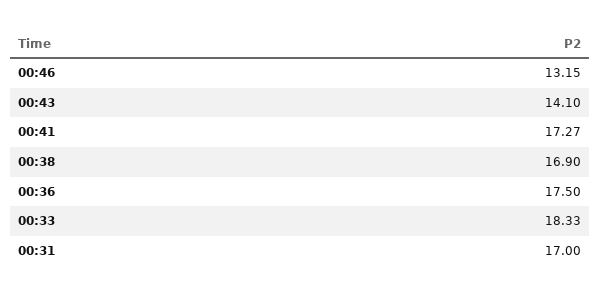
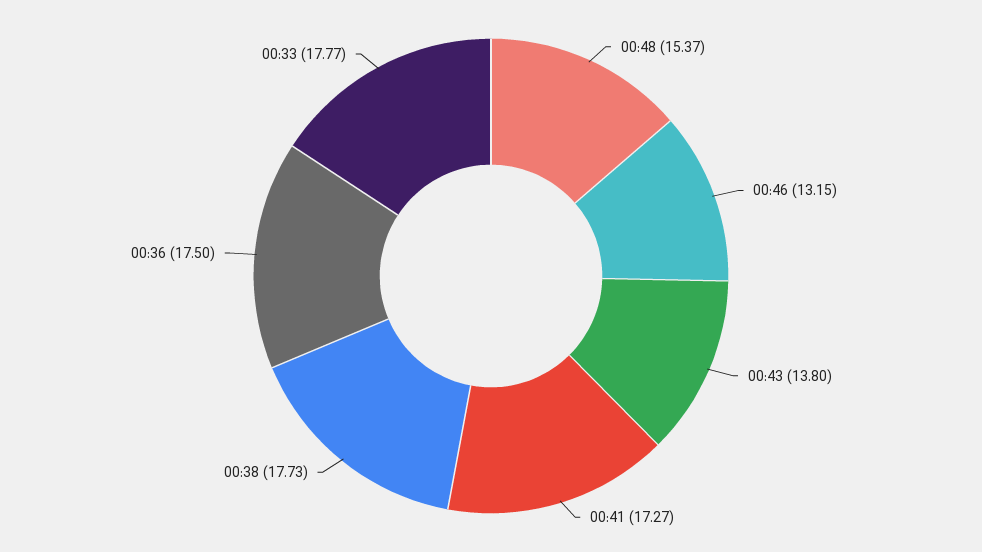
00:43: 14.1 -> 13.8
00:38: 16.9 -> 17.73
00:33: 18.33 -> 17.77
00:31: 17 -> none
00:48: none -> 15.37

